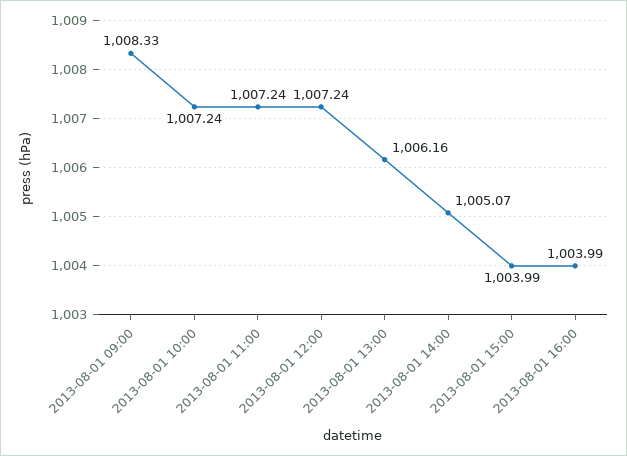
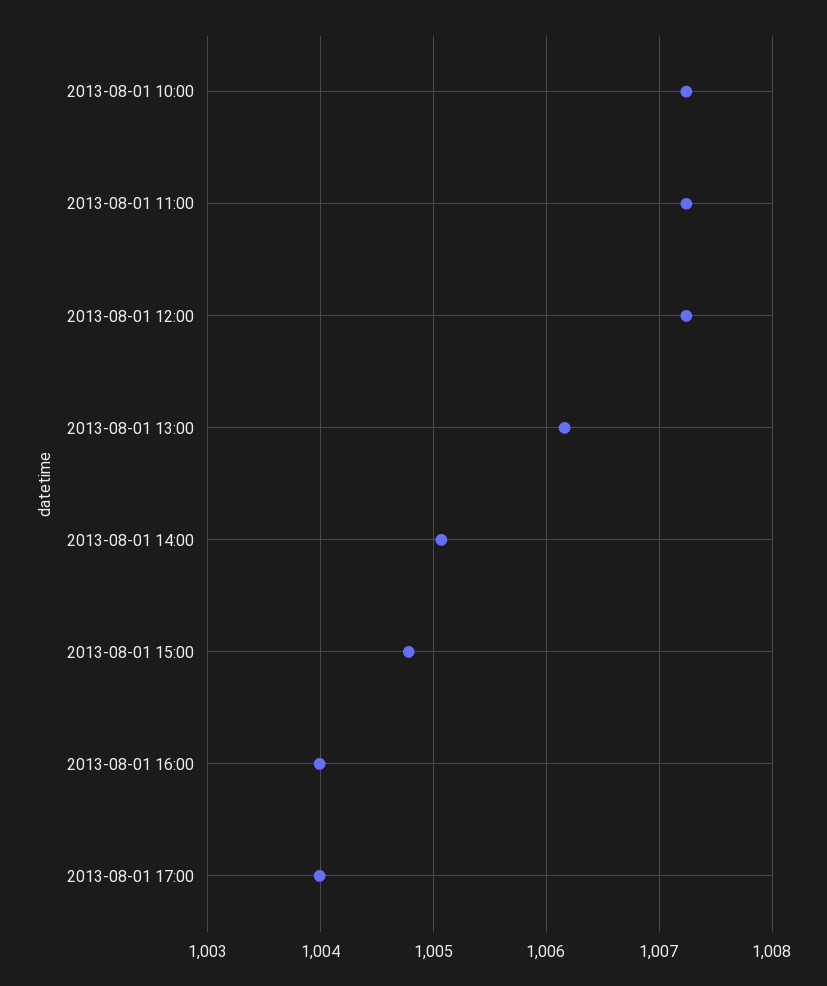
2013-08-01 09:00: 1008.33 -> none
2013-08-01 15:00: 1003.99 -> 1004.8
2013-08-01 17:00: none -> 1004

